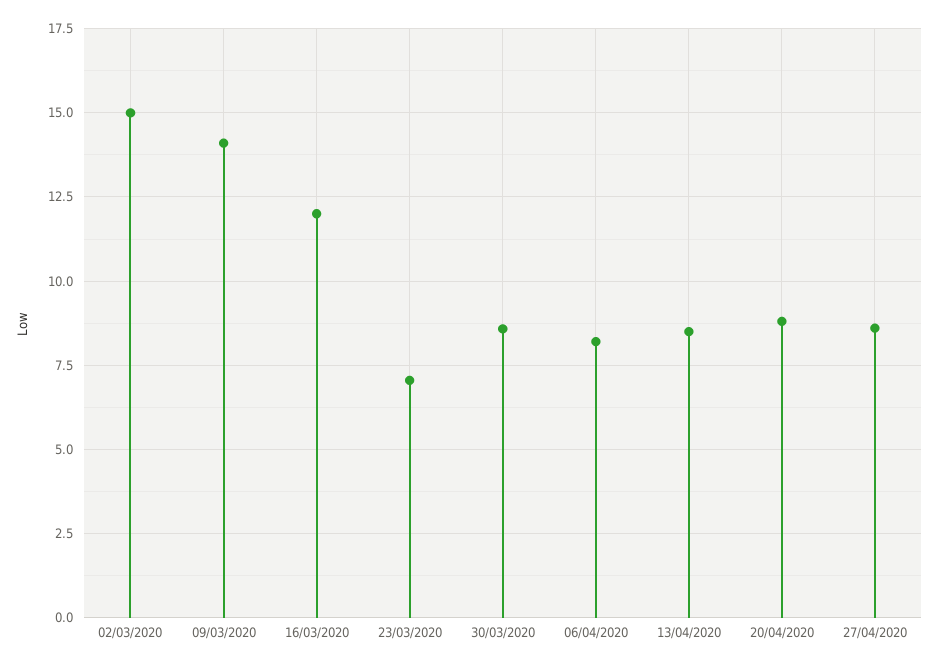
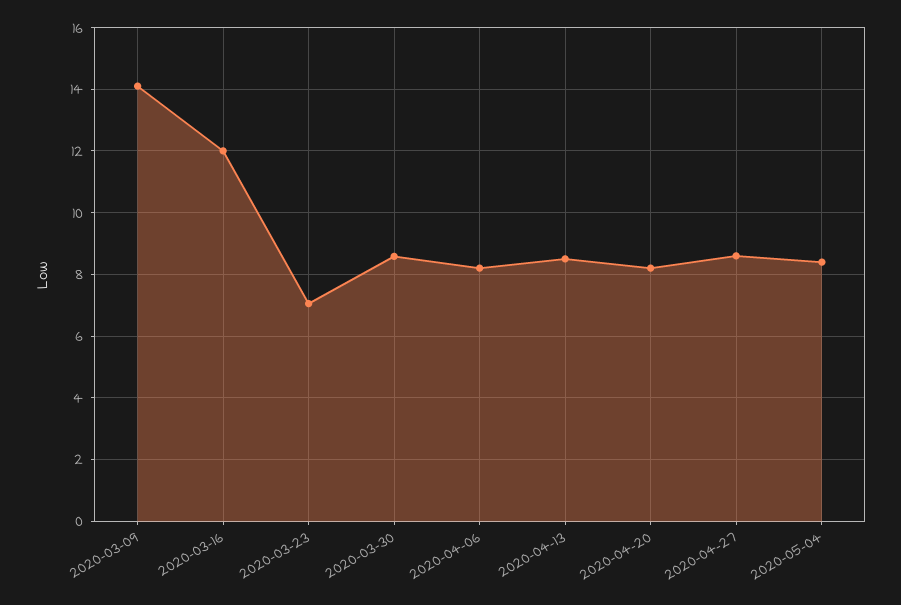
02/03/2020: 15 -> none
20/04/2020: 8.75 -> 8.2
2020-05-04: none -> 8.4

